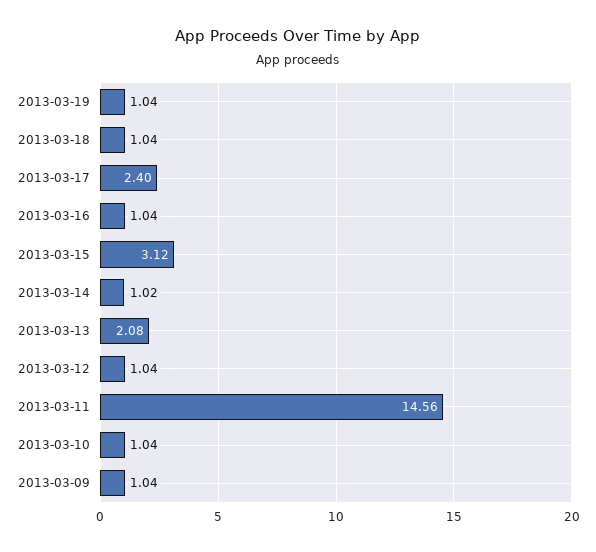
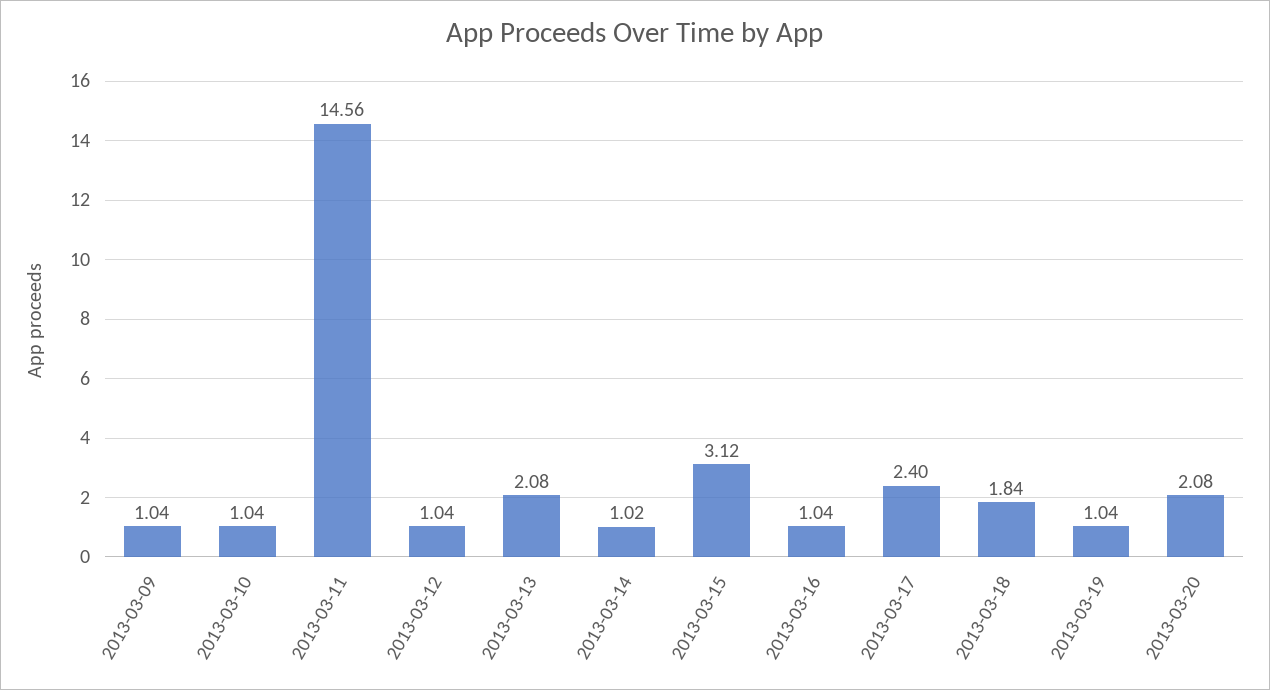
2013-03-18: 1.04 -> 1.84
2013-03-20: none -> 2.08

